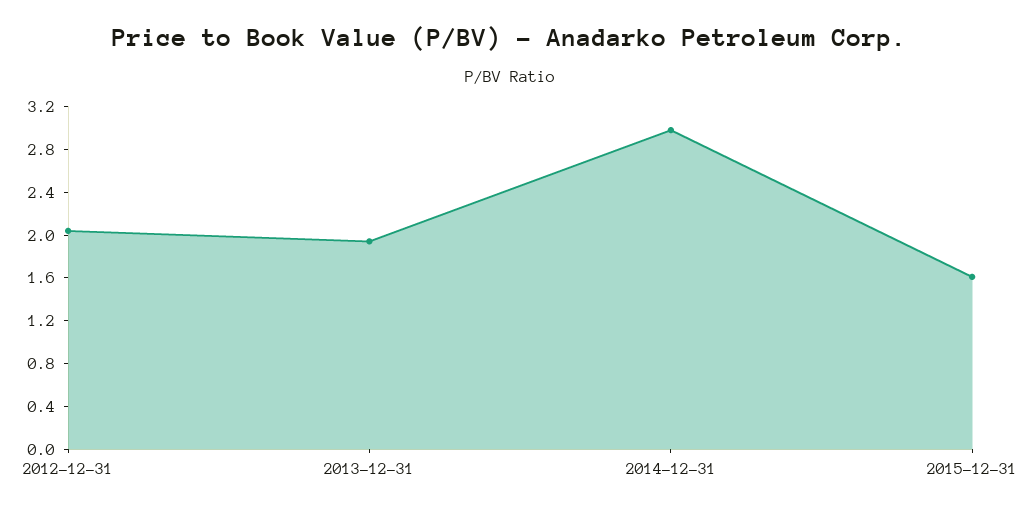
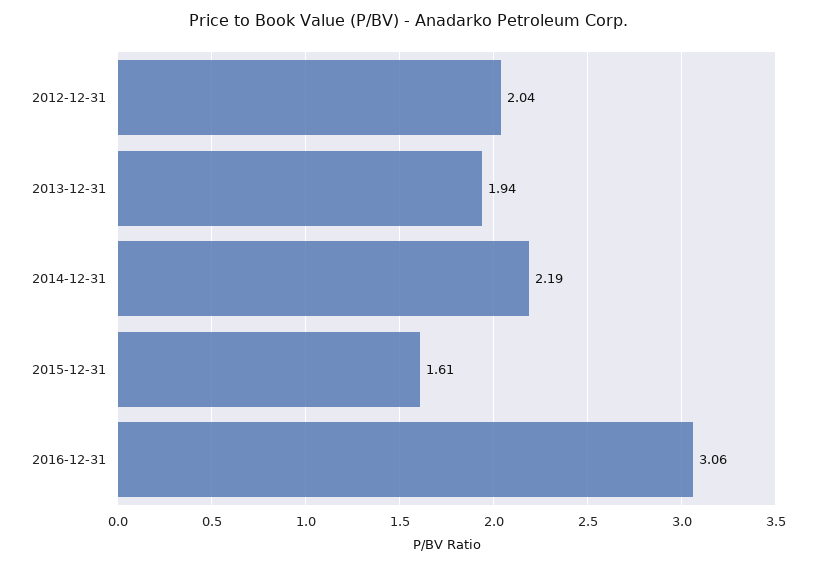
2014-12-31: 3 -> 2.19
2016-12-31: none -> 3.06

